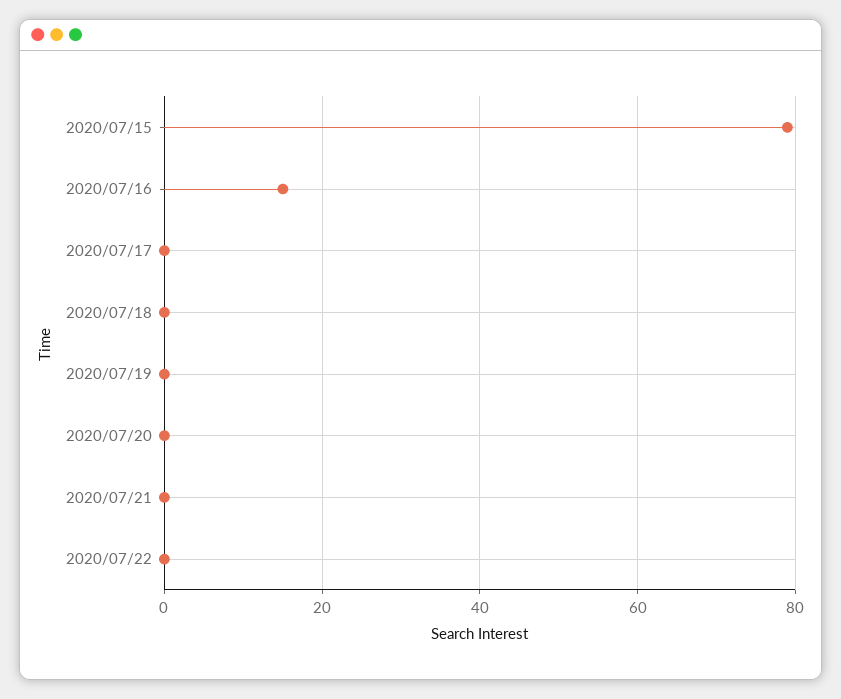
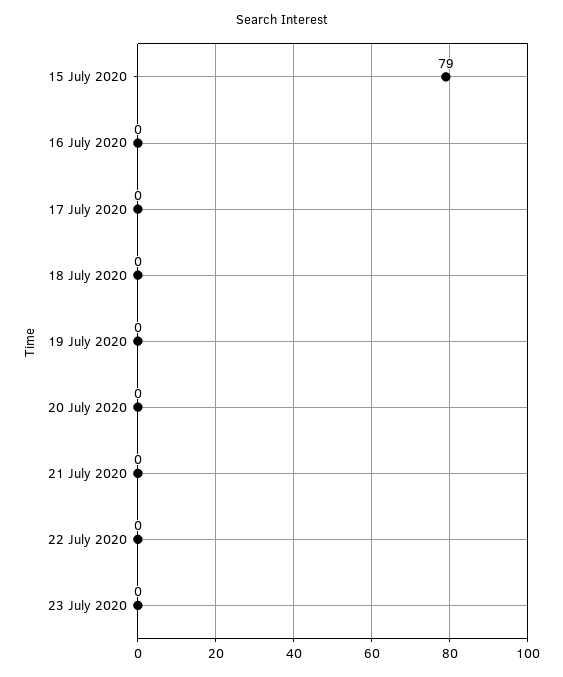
2020/07/16: 15 -> 0
23 July 2020: none -> 0

